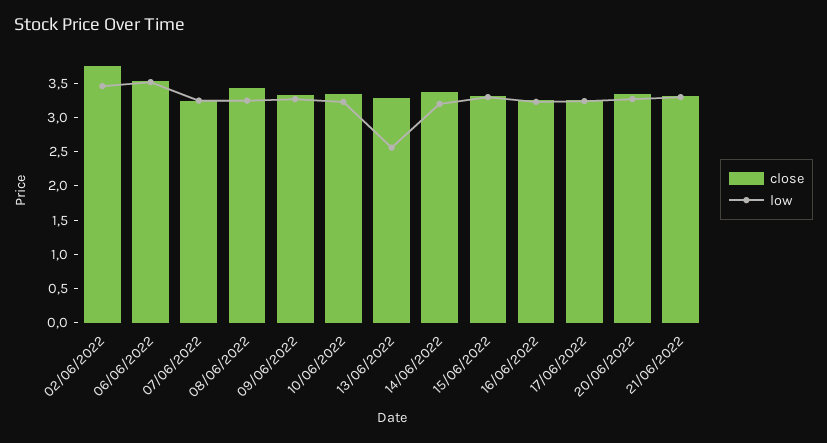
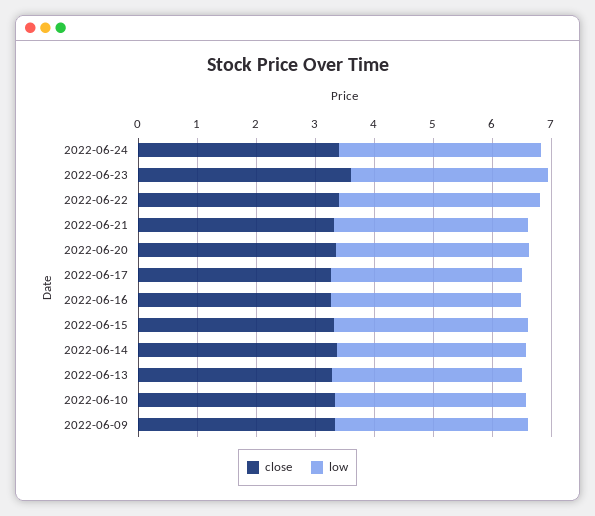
close, 02/06/2022: 3.75 -> none
low, 02/06/2022: 3.5 -> none
close, 06/06/2022: 3.5 -> none
low, 06/06/2022: 3.5 -> none
close, 07/06/2022: 3.25 -> none
low, 07/06/2022: 3.25 -> none
close, 08/06/2022: 3.5 -> none
low, 08/06/2022: 3.25 -> none
low, 13/06/2022: 2.5 -> 3.2
close, 2022-06-24: none -> 3.4
low, 2022-06-24: none -> 3.4
close, 2022-06-23: none -> 3.6
low, 2022-06-23: none -> 3.4
close, 2022-06-22: none -> 3.4
low, 2022-06-22: none -> 3.4

